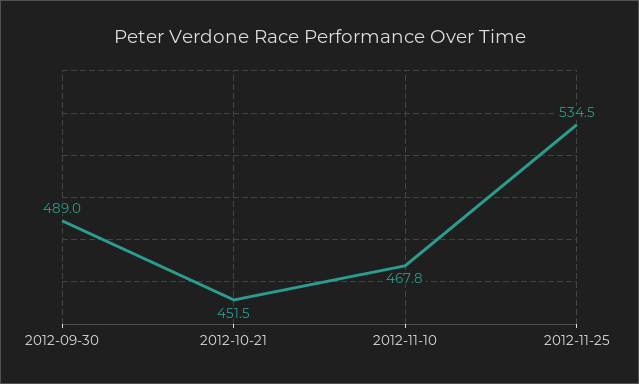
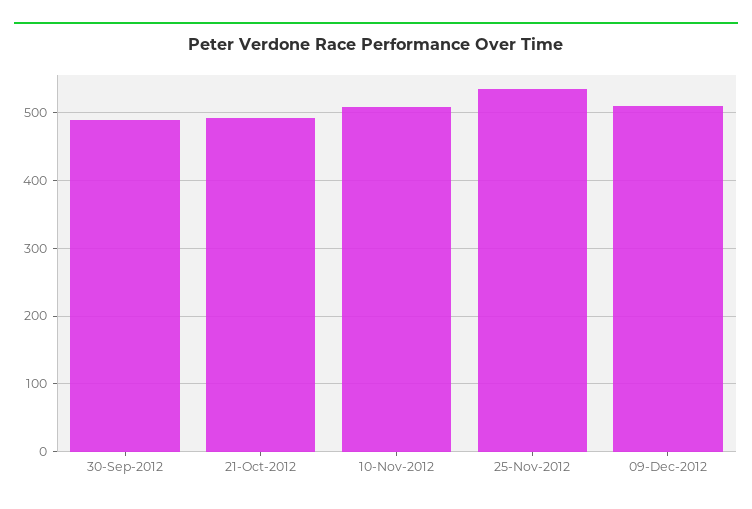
2012-10-21: 451.5 -> 490
2012-11-10: 467.8 -> 510
09-Dec-2012: none -> 510

